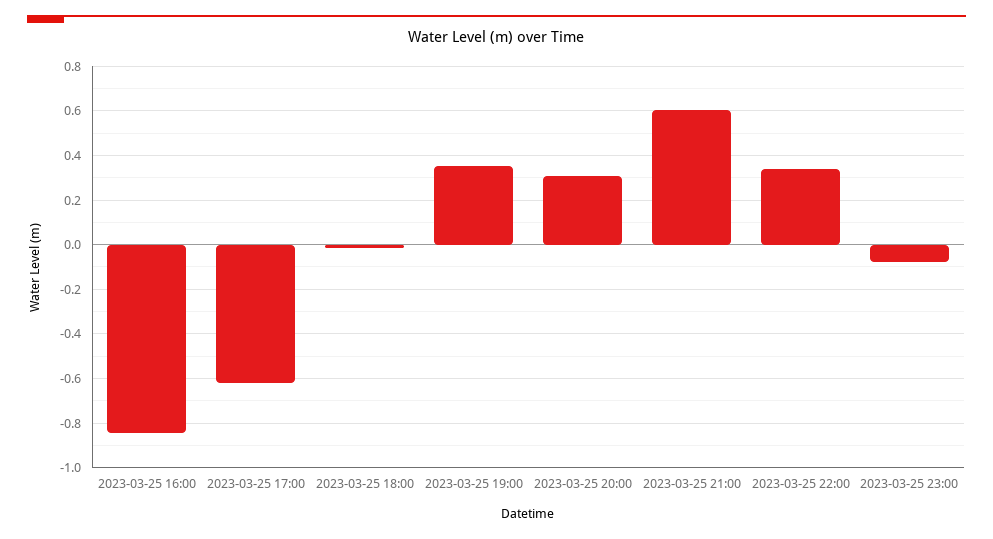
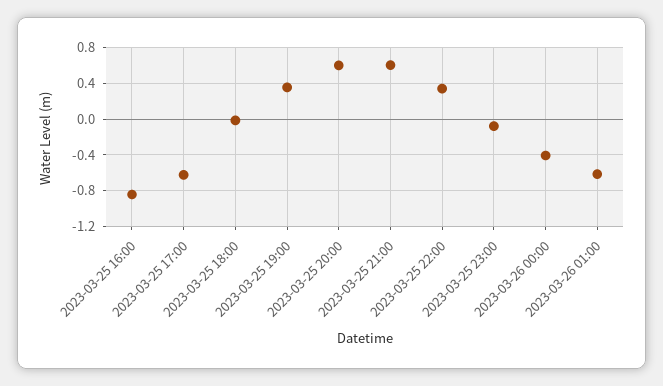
2023-03-25 20:00: 0.3 -> 0.6
2023-03-26 00:00: none -> -0.4
2023-03-26 01:00: none -> -0.6

